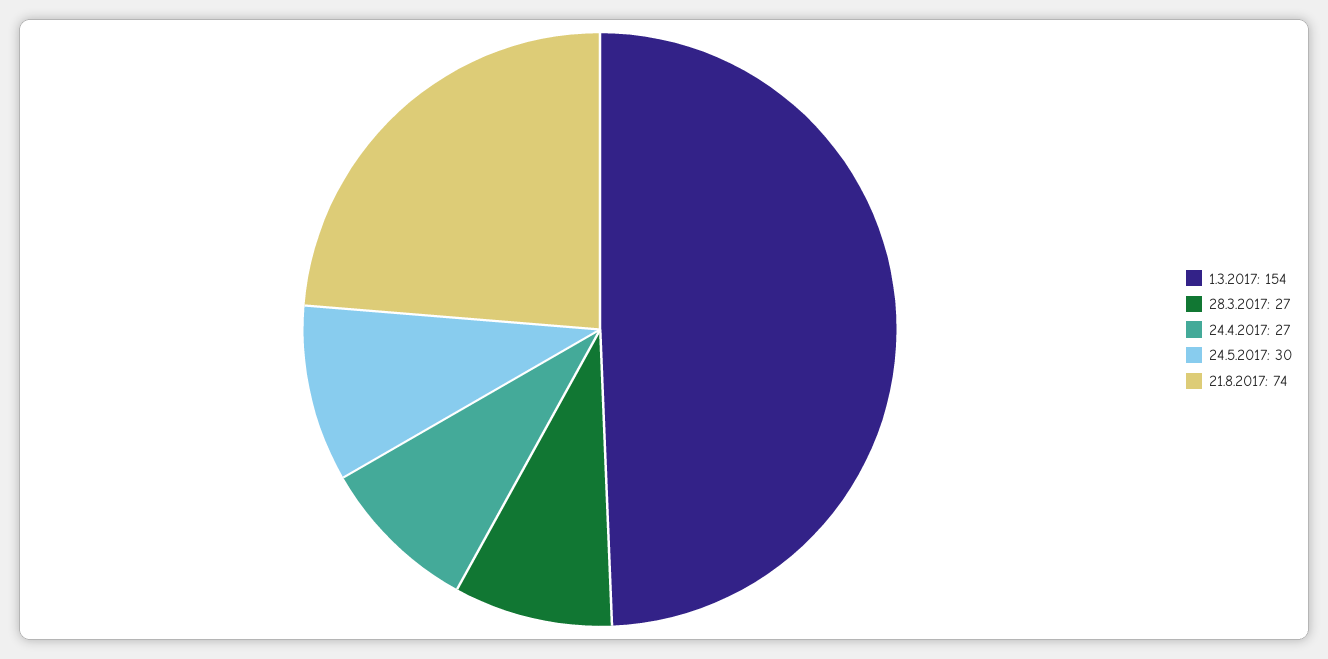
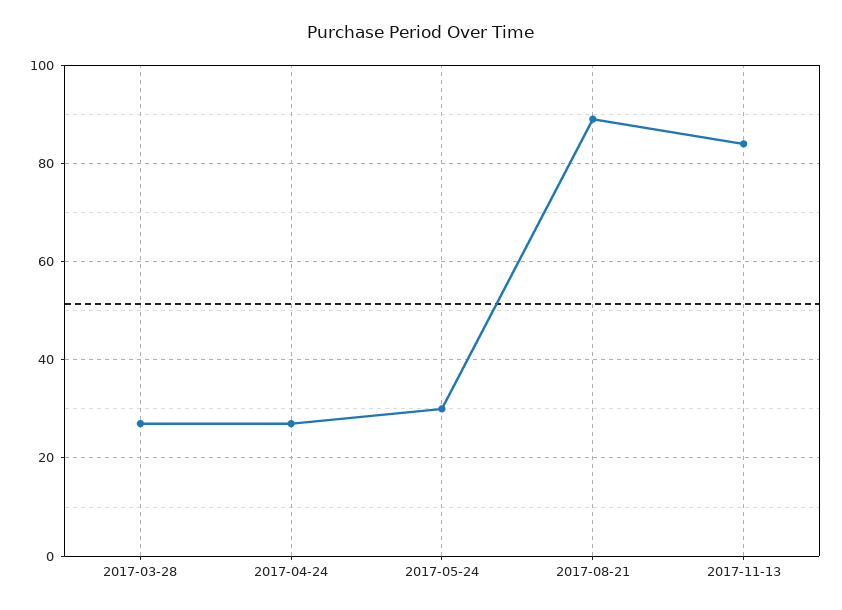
1.3.2017: 154 -> none
21.8.2017: 74 -> 90
2017-11-13: none -> 85

